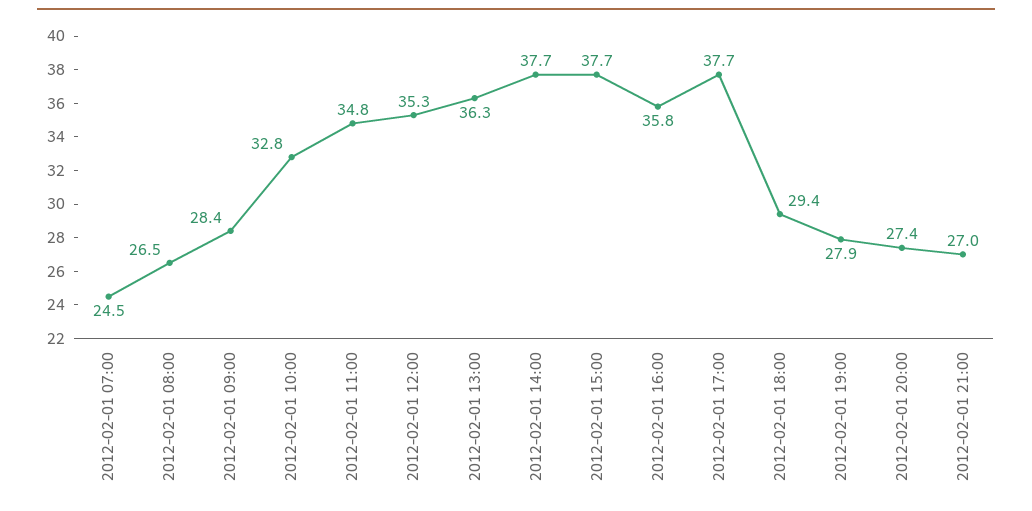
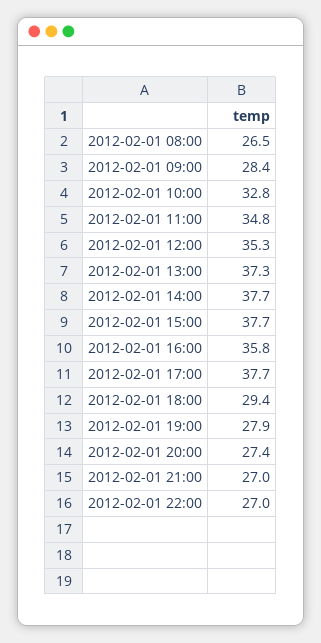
2012-02-01 07:00: 24.5 -> none
2012-02-01 13:00: 36.3 -> 37.3
2012-02-01 22:00: none -> 27

